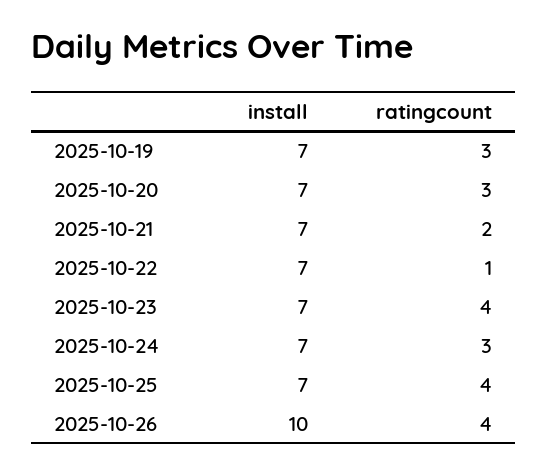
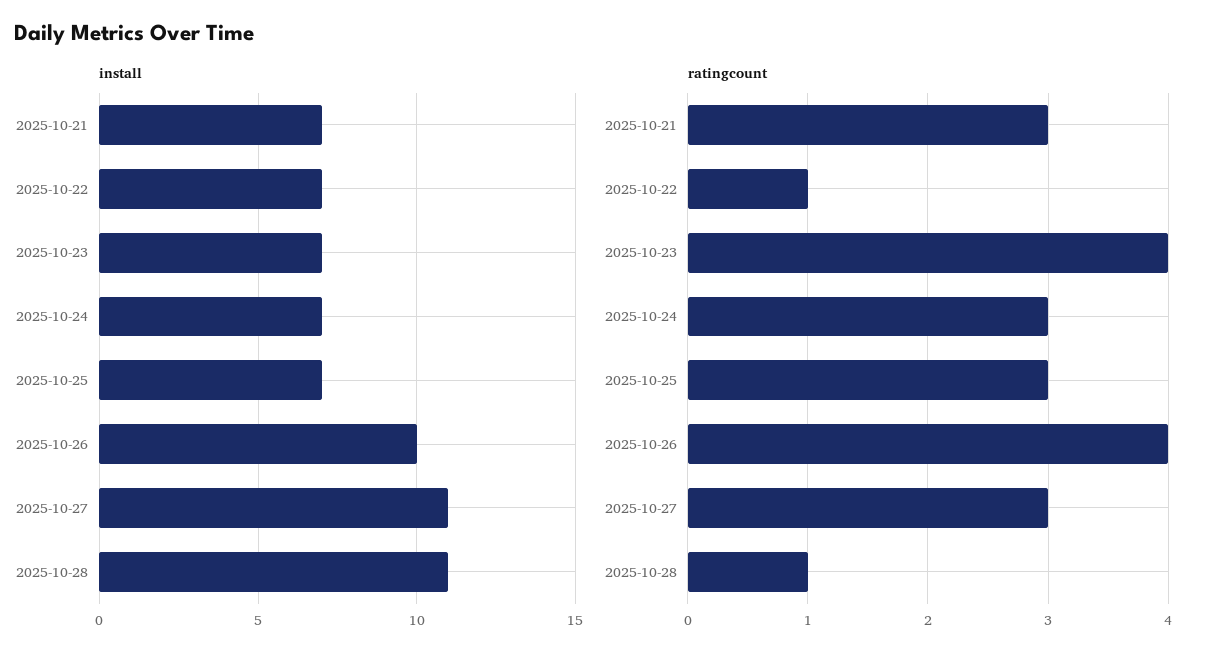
install, 2025-10-19: 7 -> none
ratingcount, 2025-10-19: 3 -> none
install, 2025-10-20: 7 -> none
ratingcount, 2025-10-20: 3 -> none
ratingcount, 2025-10-21: 2 -> 3
ratingcount, 2025-10-25: 4 -> 3
install, 2025-10-27: none -> 11
install, 2025-10-28: none -> 11
ratingcount, 2025-10-27: none -> 3
ratingcount, 2025-10-28: none -> 1

